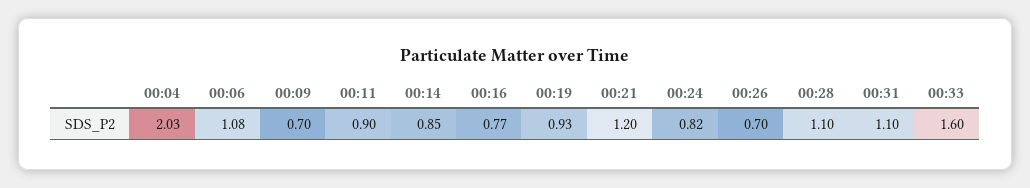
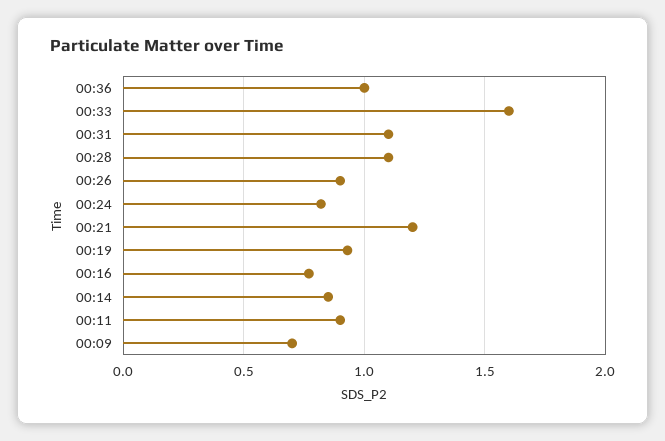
00:04: 2.03 -> none
00:06: 1.08 -> none
00:26: 0.7 -> 0.9
00:36: none -> 1

